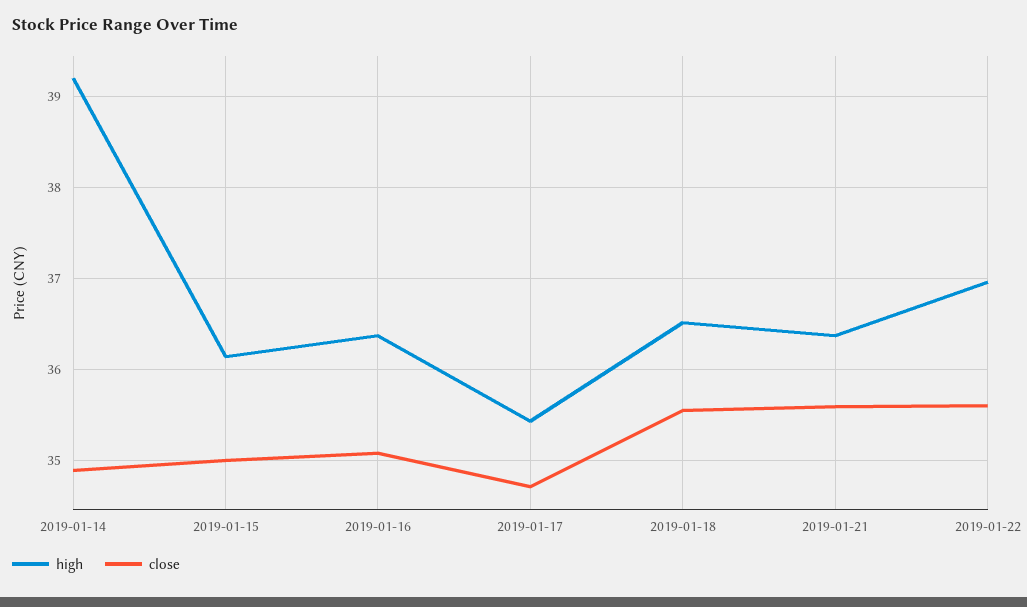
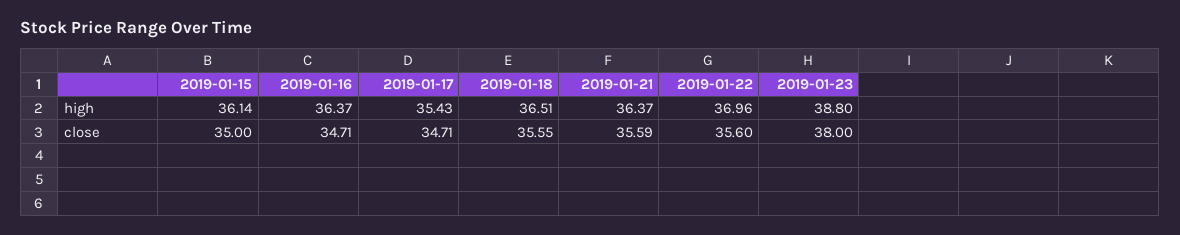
high, 2019-01-14: 39.2 -> none
close, 2019-01-14: 34.9 -> none
close, 2019-01-16: 35.1 -> 34.71
high, 2019-01-23: none -> 38.8
close, 2019-01-23: none -> 38

